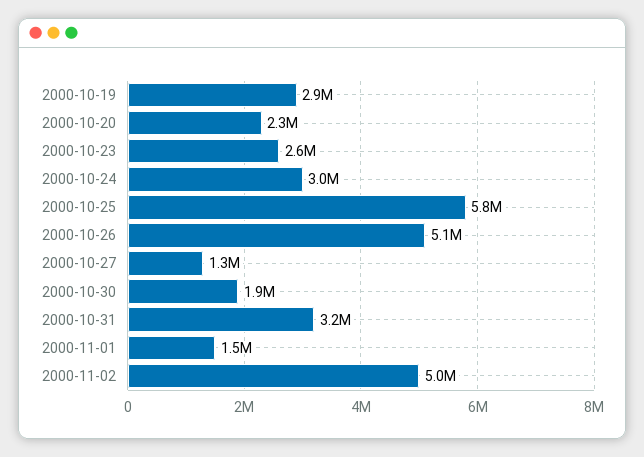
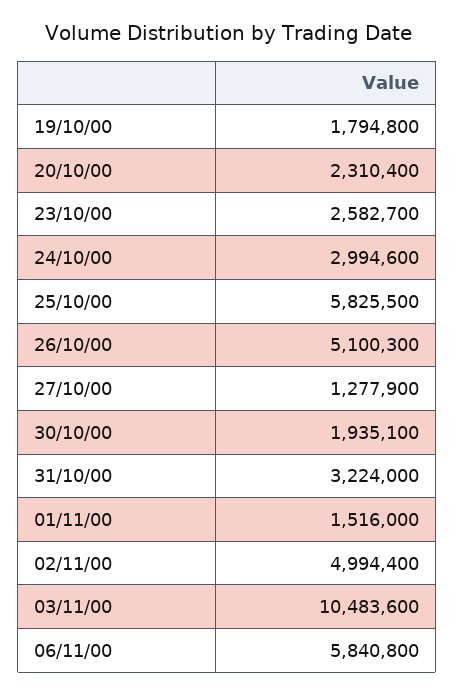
2000-10-19: 2900000 -> 1794800
03/11/00: none -> 10483600
06/11/00: none -> 5840800

